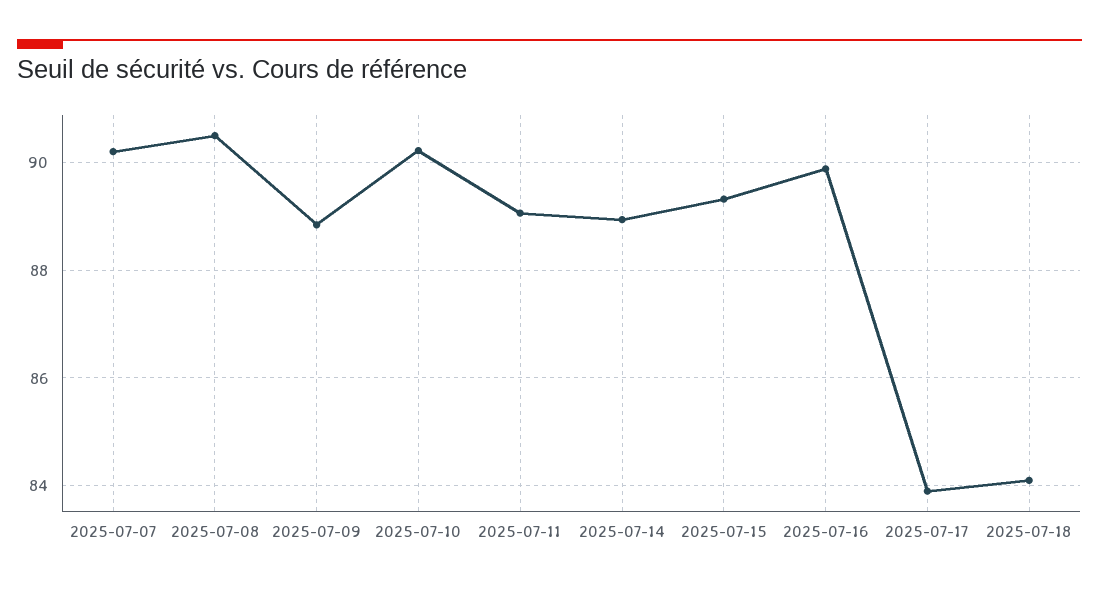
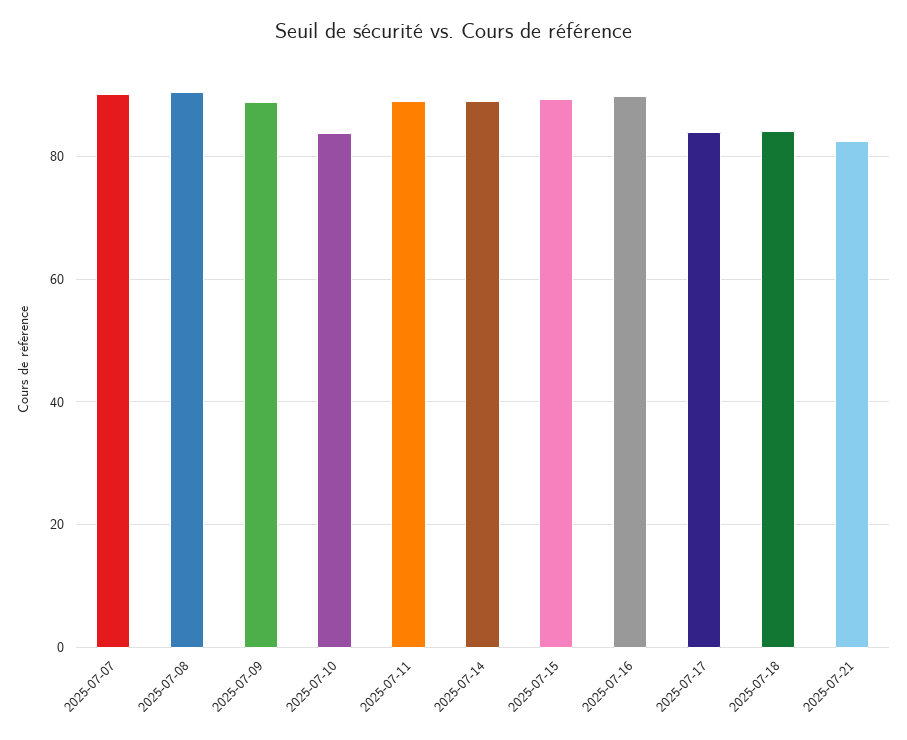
2025-07-10: 90.2 -> 84
2025-07-21: none -> 82

